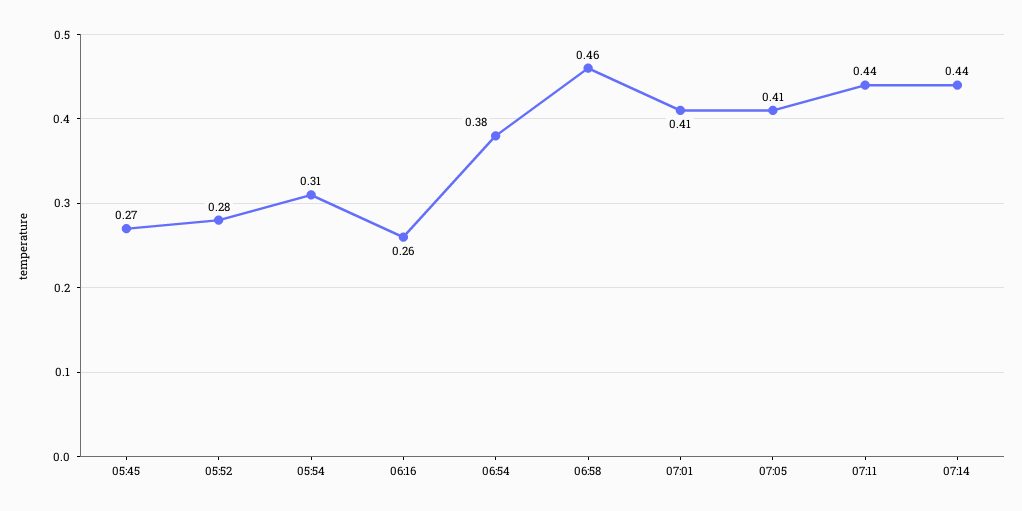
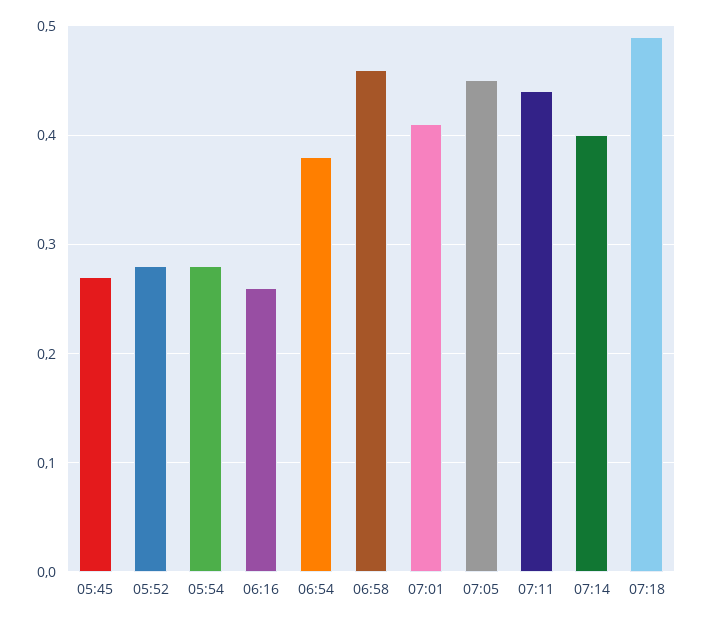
05:54: 0.31 -> 0.28
07:05: 0.41 -> 0.45
07:14: 0.44 -> 0.4
07:18: none -> 0.49

